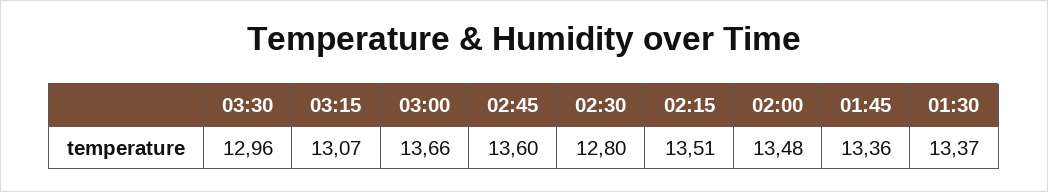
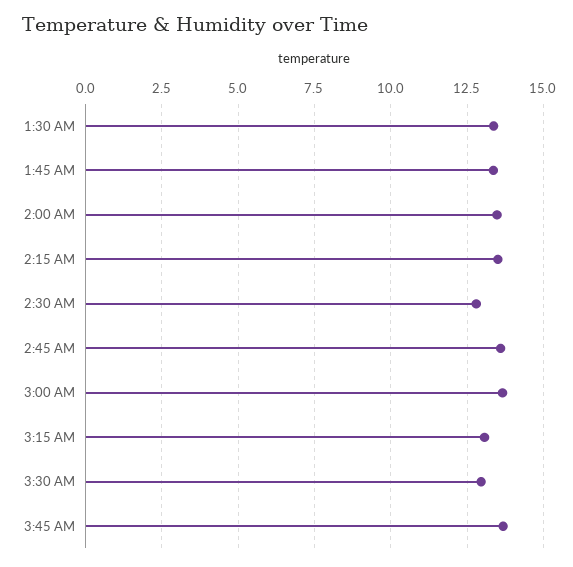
3:45 AM: none -> 13.75

